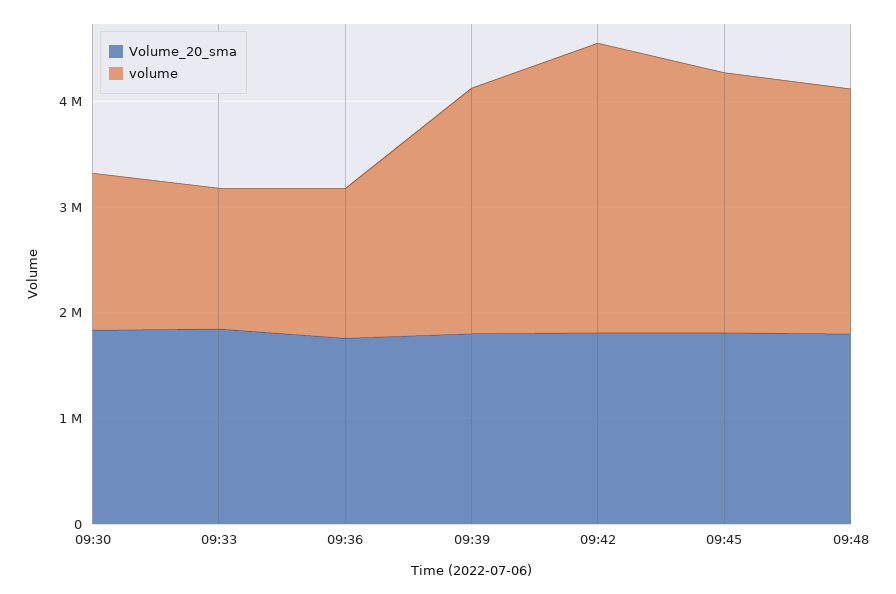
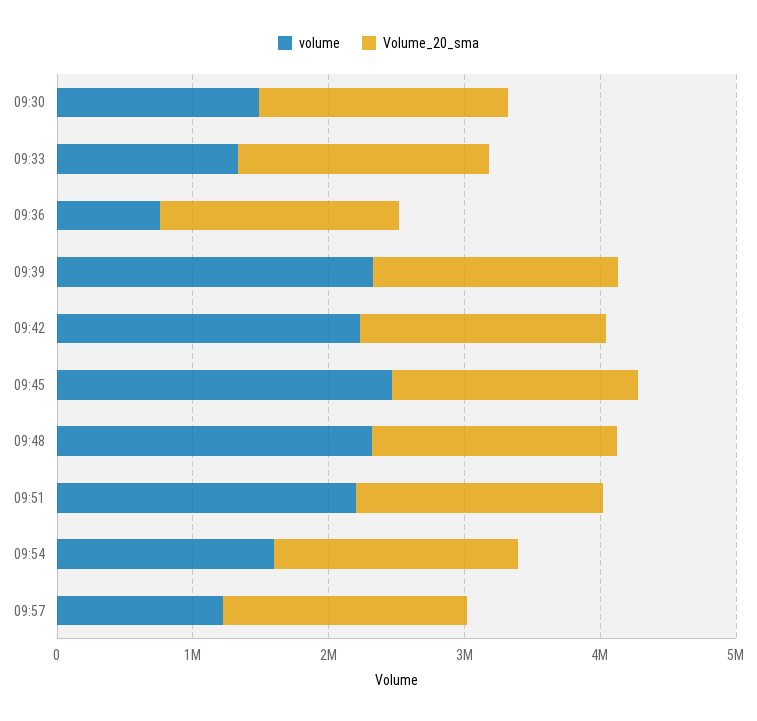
volume, 09:36: 1400000 -> 800000
volume, 09:42: 2800000 -> 2200000
volume, 09:51: none -> 2200000
Volume_20_sma, 09:51: none -> 1800000
volume, 09:54: none -> 1600000
Volume_20_sma, 09:54: none -> 1800000
volume, 09:57: none -> 1200000
Volume_20_sma, 09:57: none -> 1800000

